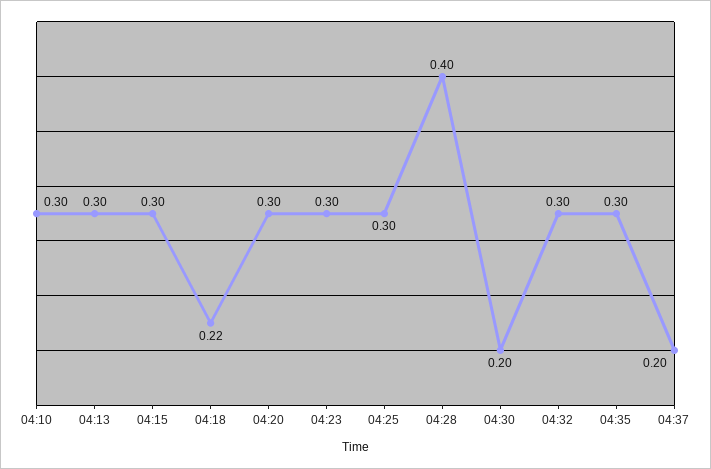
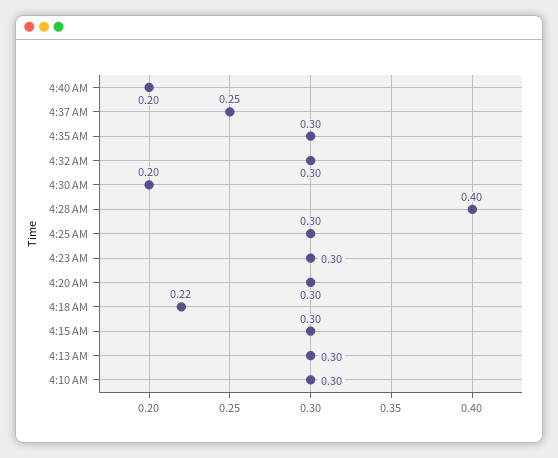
04:37: 0.2 -> 0.25
4:40 AM: none -> 0.2

